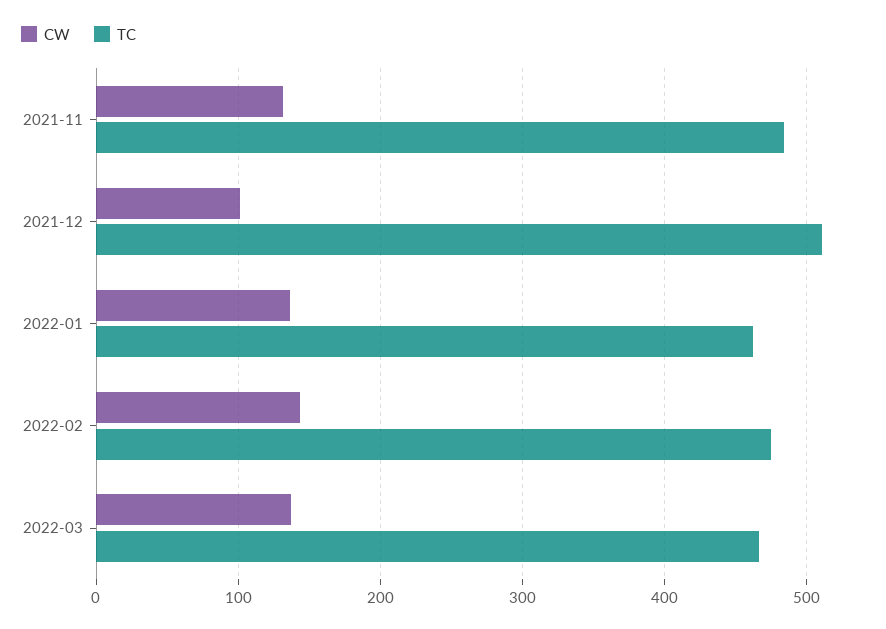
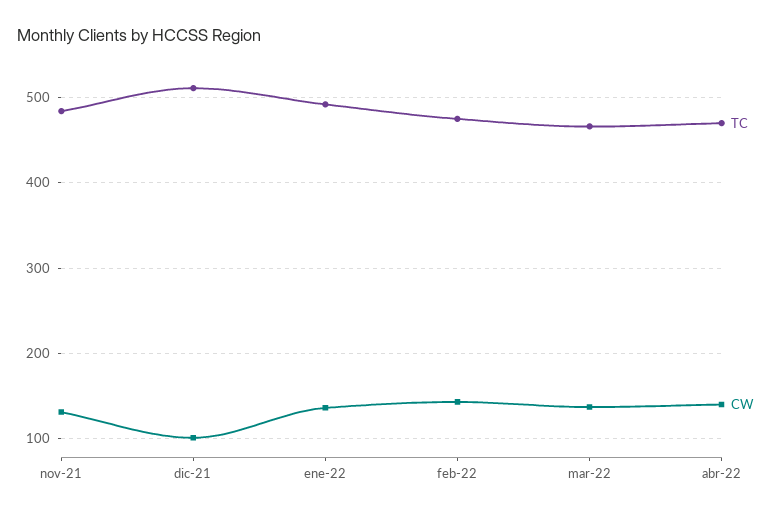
TC, 2022-01: 460 -> 490
TC, abr-22: none -> 470
CW, abr-22: none -> 140

